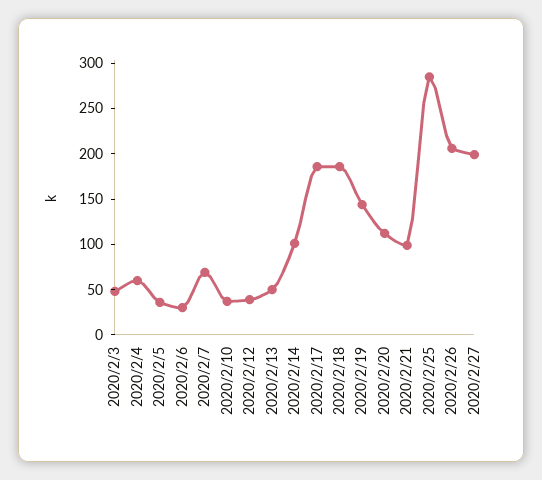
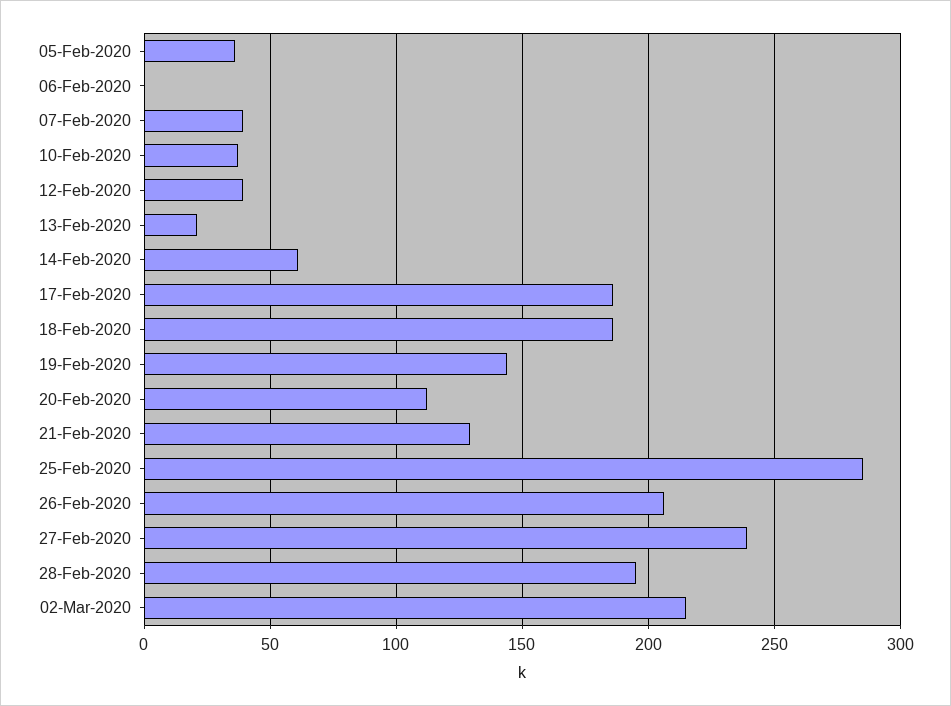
2020/2/3: 50 -> none
2020/2/4: 60 -> none
2020/2/6: 30 -> 0
2020/2/7: 70 -> 40
2020/2/13: 50 -> 20
2020/2/14: 100 -> 60
2020/2/21: 100 -> 130
2020/2/27: 200 -> 240
28-Feb-2020: none -> 195
02-Mar-2020: none -> 215

